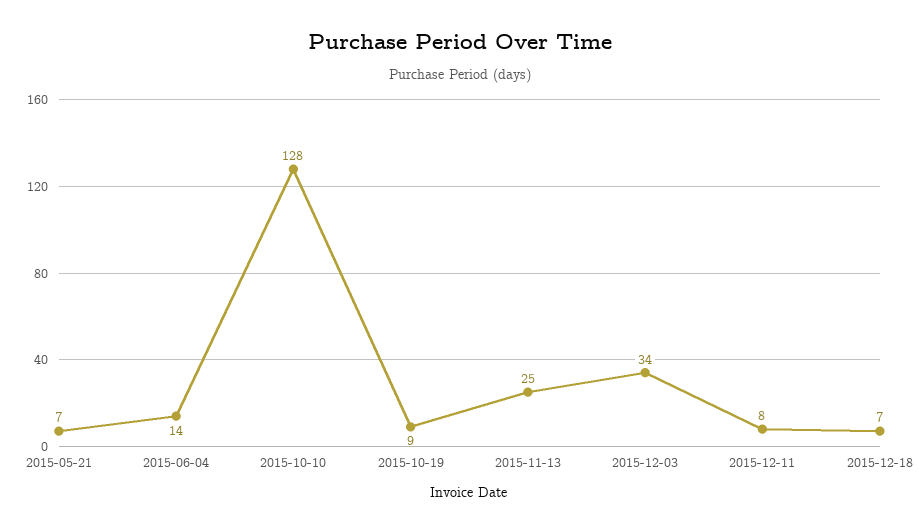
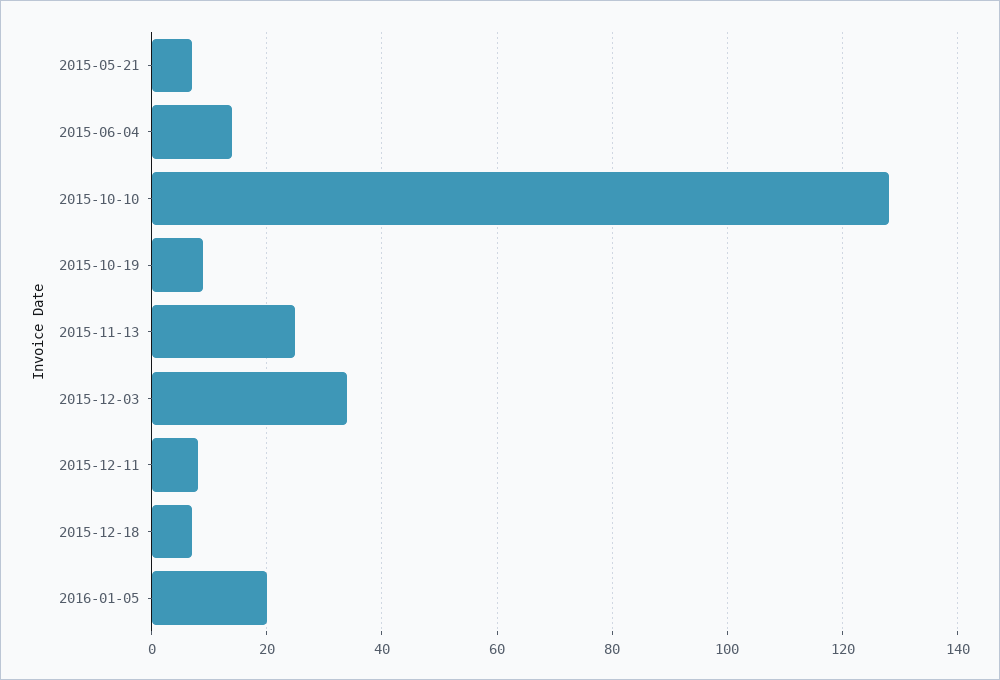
2016-01-05: none -> 20

